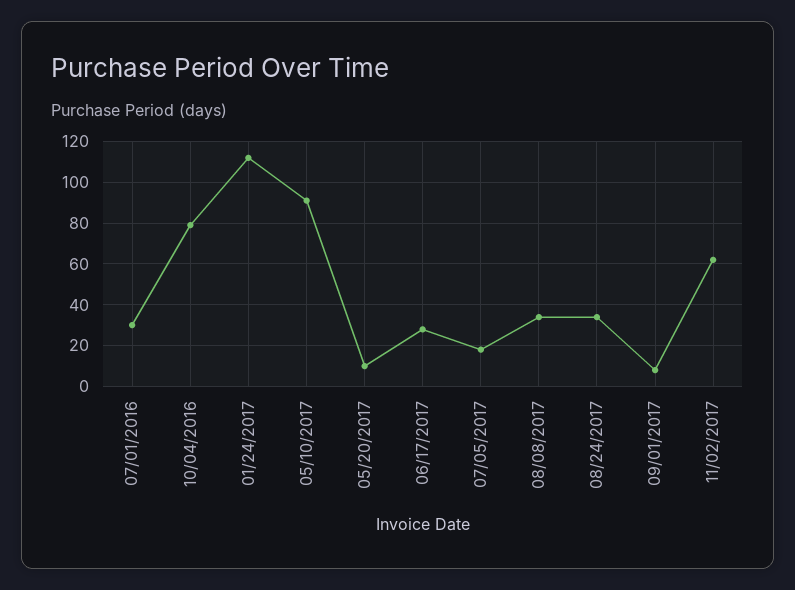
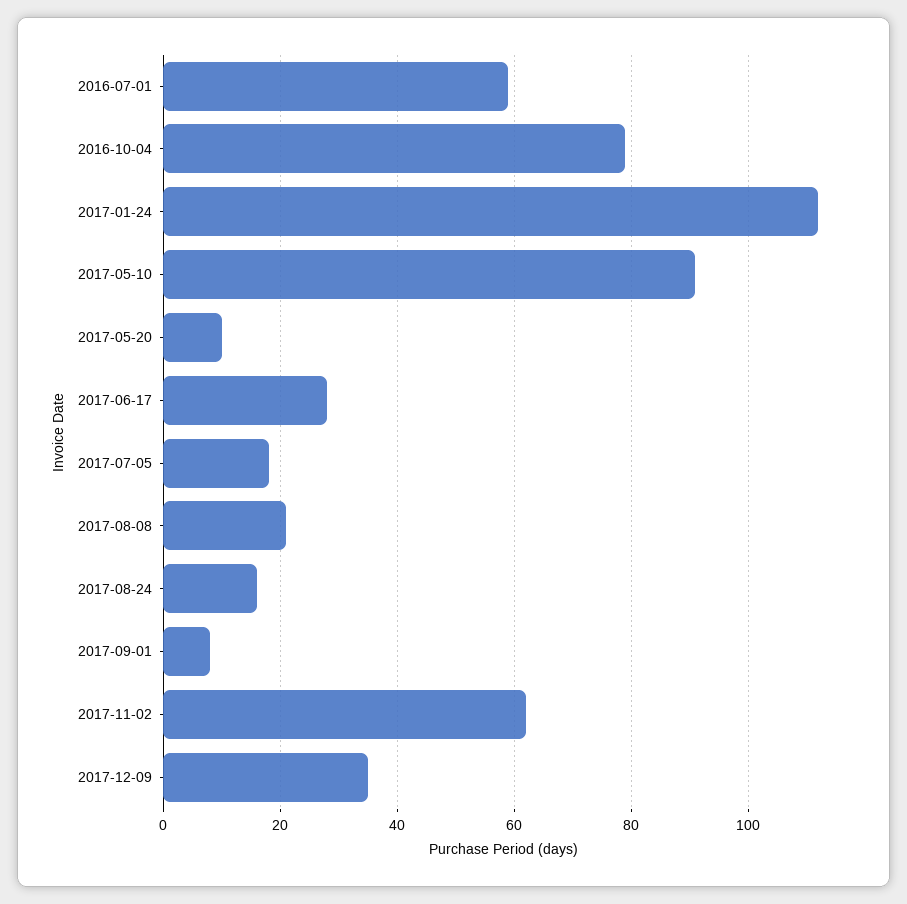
07/01/2016: 30 -> 60
08/08/2017: 35 -> 20
08/24/2017: 35 -> 15
2017-12-09: none -> 35

